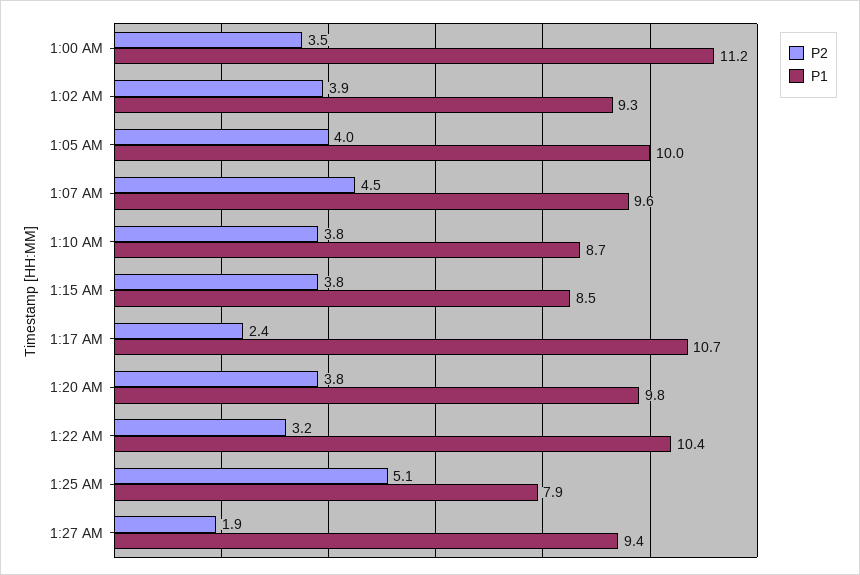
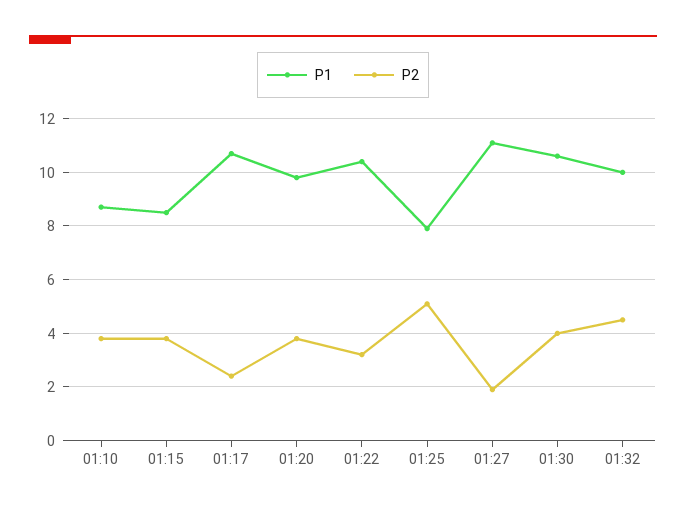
P2, 1:00 AM: 3.5 -> none
P1, 1:00 AM: 11.2 -> none
P2, 1:02 AM: 3.9 -> none
P1, 1:02 AM: 9.3 -> none
P2, 1:05 AM: 4 -> none
P1, 1:05 AM: 10 -> none
P2, 1:07 AM: 4.5 -> none
P1, 1:07 AM: 9.6 -> none
P1, 1:27 AM: 9.4 -> 11
P1, 01:30: none -> 10.5
P2, 01:30: none -> 4
P1, 01:32: none -> 10
P2, 01:32: none -> 4.5

